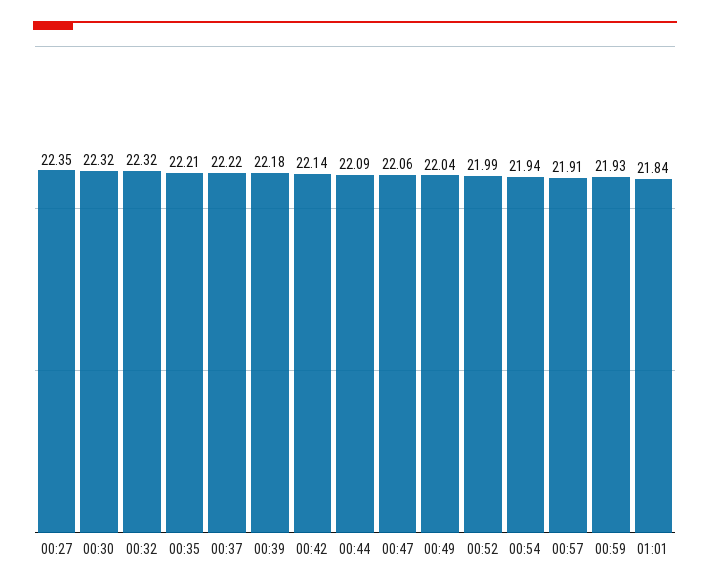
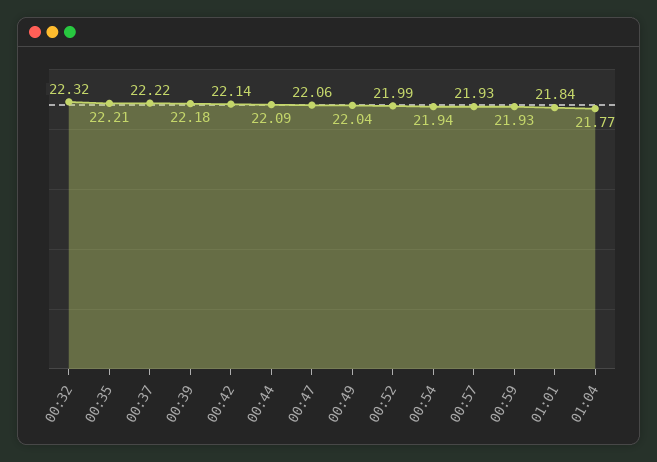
00:27: 22.35 -> none
00:30: 22.32 -> none
00:57: 21.91 -> 21.93
01:04: none -> 21.77

